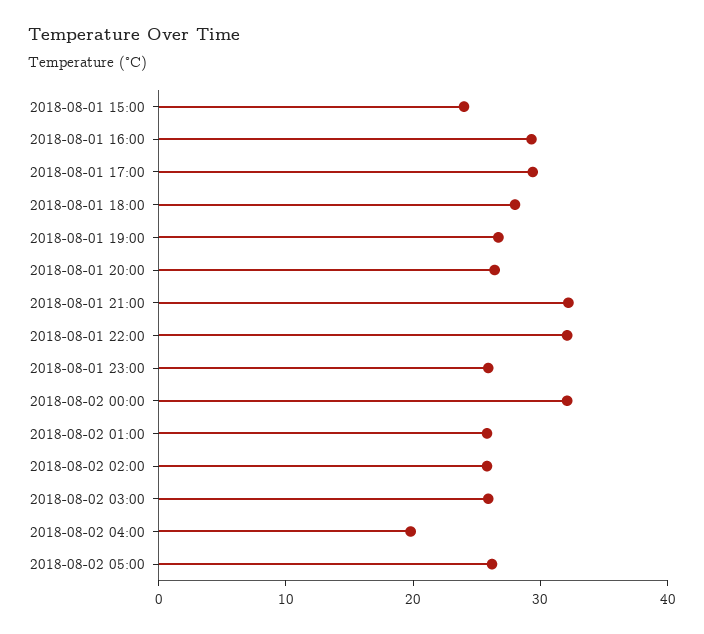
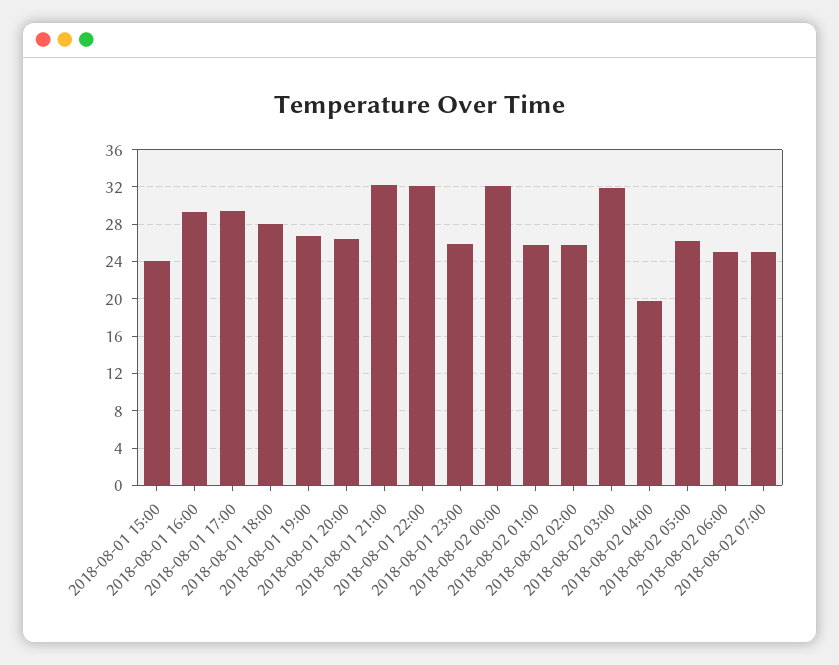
2018-08-02 03:00: 26 -> 32
2018-08-02 06:00: none -> 25
2018-08-02 07:00: none -> 25

